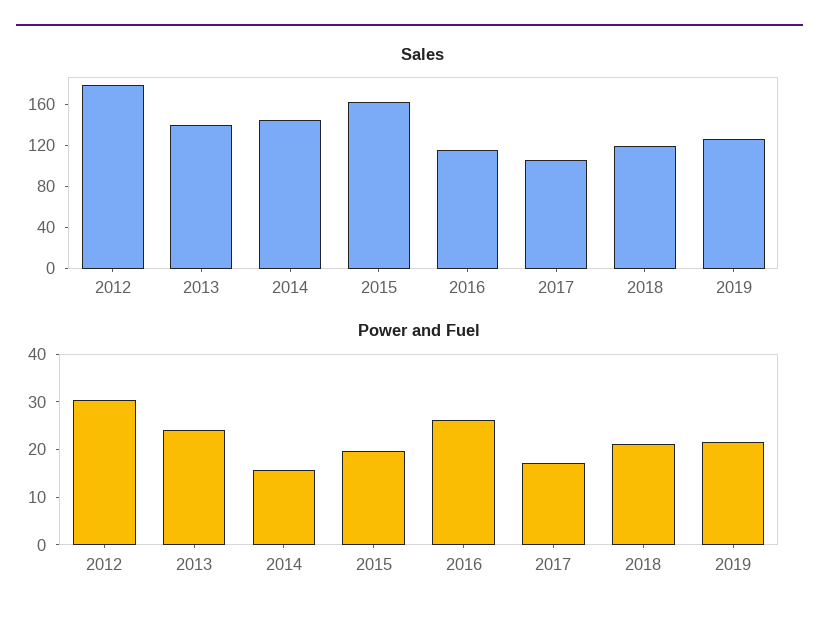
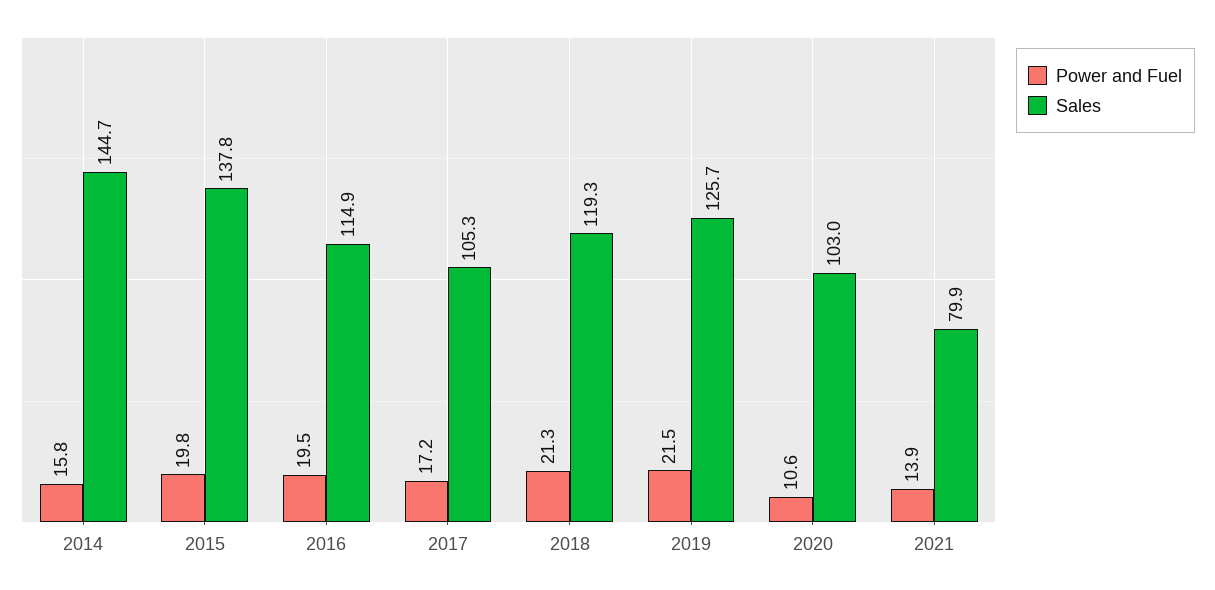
Sales, 2012: 180 -> none
Sales, 2013: 140 -> none
Sales, 2015: 160 -> 137.8
Power and Fuel, 2012: 30 -> none
Power and Fuel, 2013: 24 -> none
Power and Fuel, 2016: 26 -> 19.5
Power and Fuel, 2020: none -> 10.6
Sales, 2020: none -> 103
Power and Fuel, 2021: none -> 13.9
Sales, 2021: none -> 79.9

